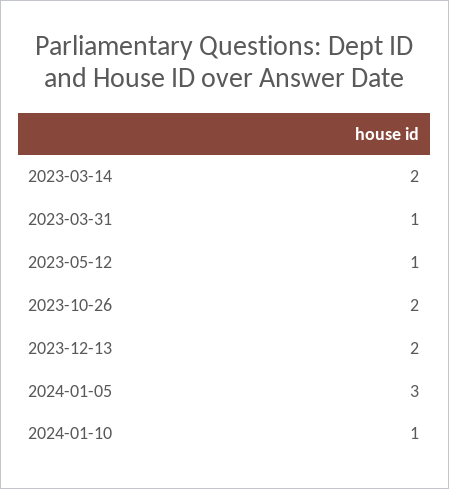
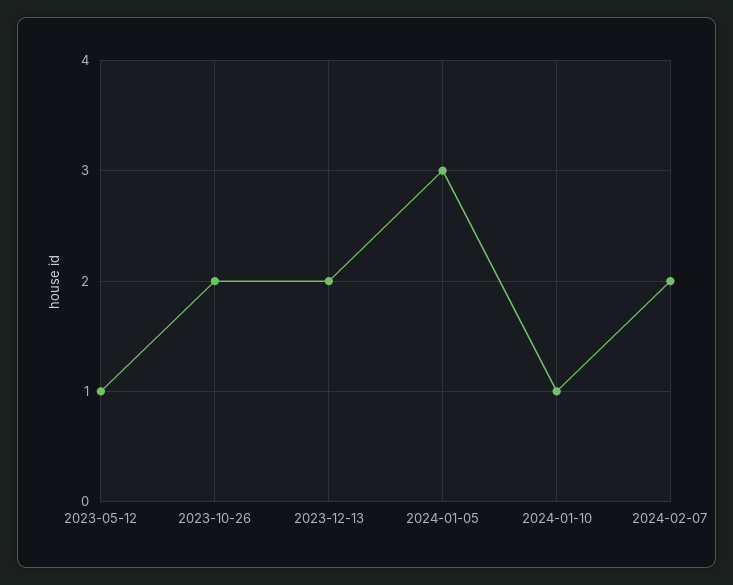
2023-03-14: 2 -> none
2023-03-31: 1 -> none
2024-02-07: none -> 2

